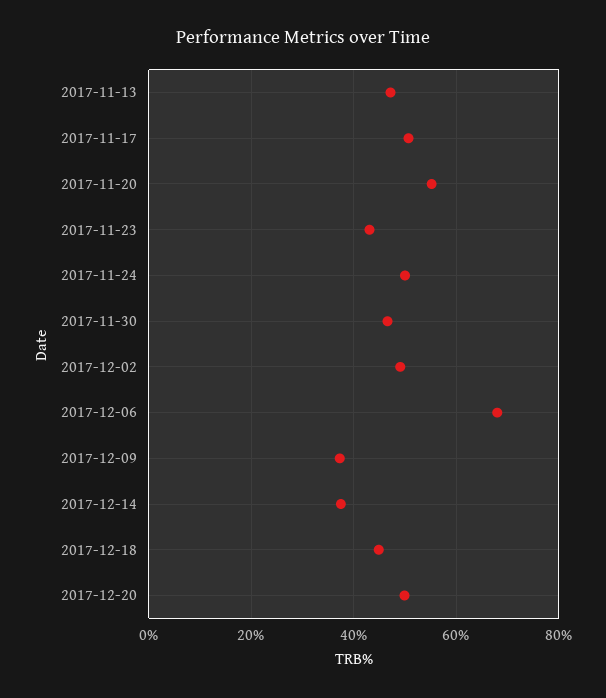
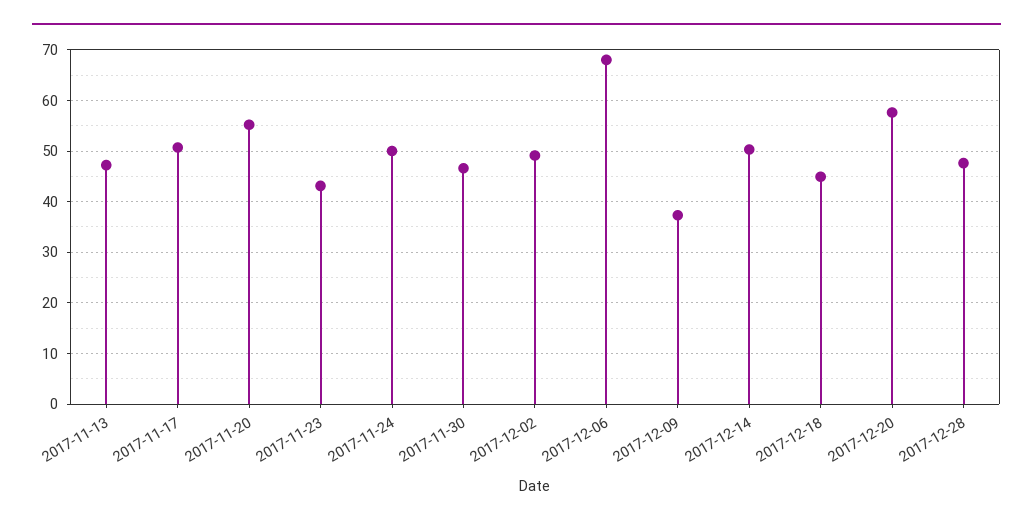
2017-12-14: 38 -> 50
2017-12-20: 50 -> 58
2017-12-28: none -> 48

